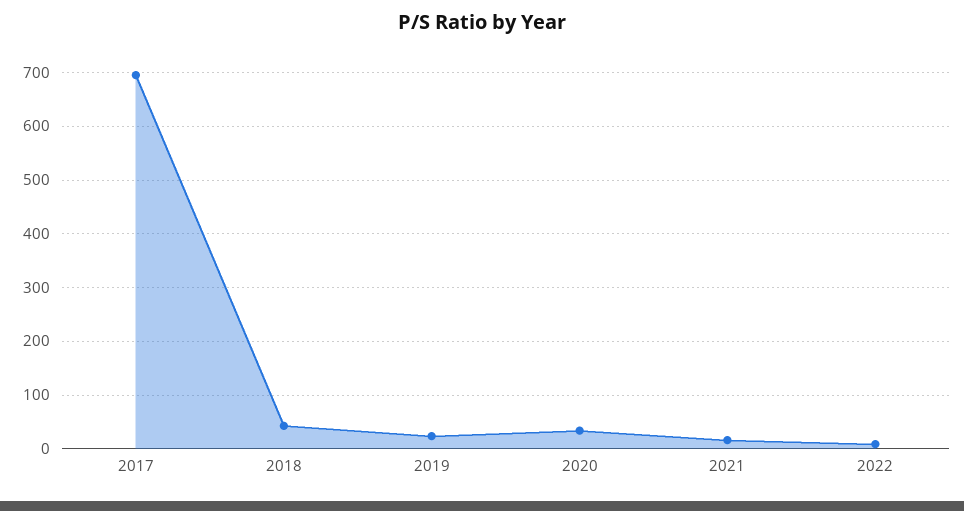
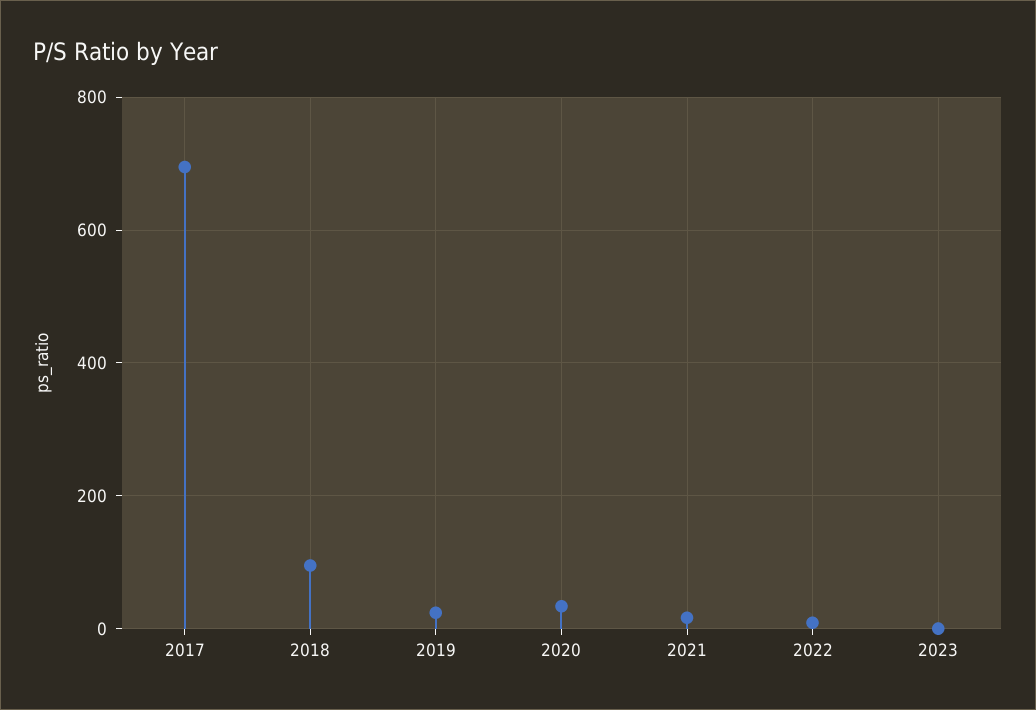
2018: 40 -> 100
2023: none -> 0

